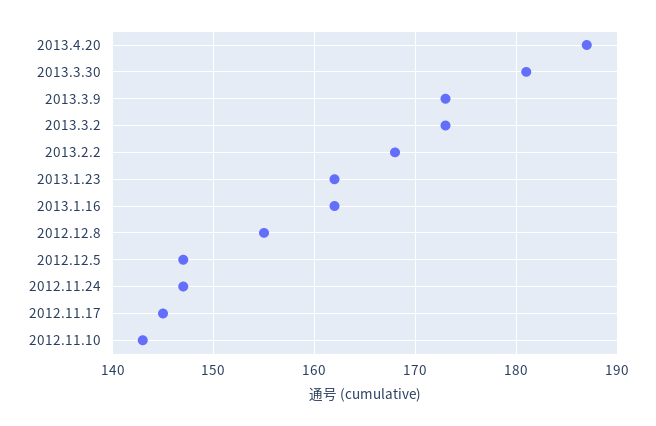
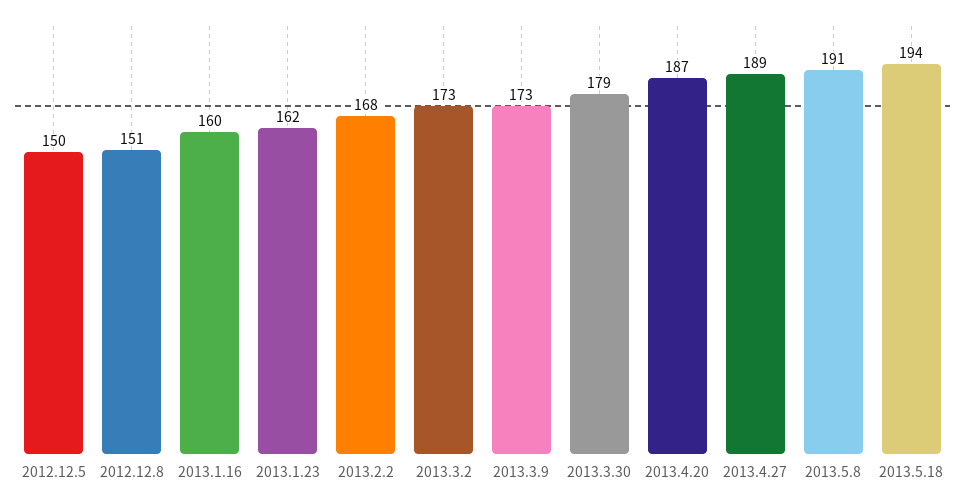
2013.3.30: 181 -> 179
2013.1.16: 162 -> 160
2012.12.8: 155 -> 151
2012.12.5: 147 -> 150
2012.11.24: 147 -> none
2012.11.17: 145 -> none
2012.11.10: 143 -> none
2013.4.27: none -> 189
2013.5.8: none -> 191
2013.5.18: none -> 194

